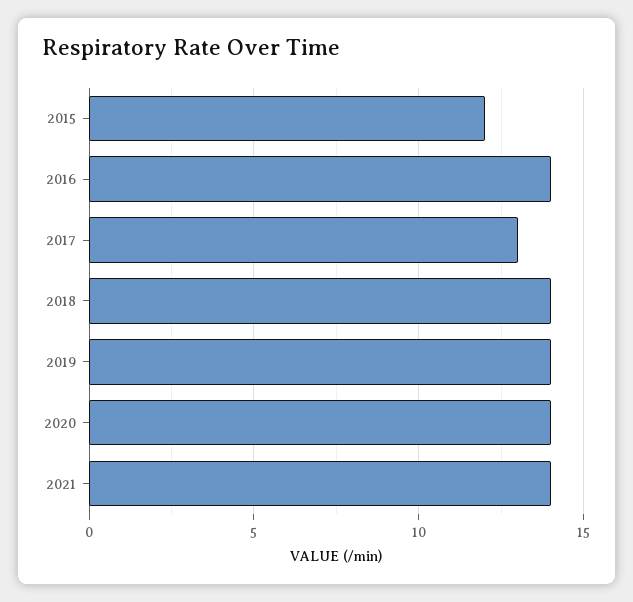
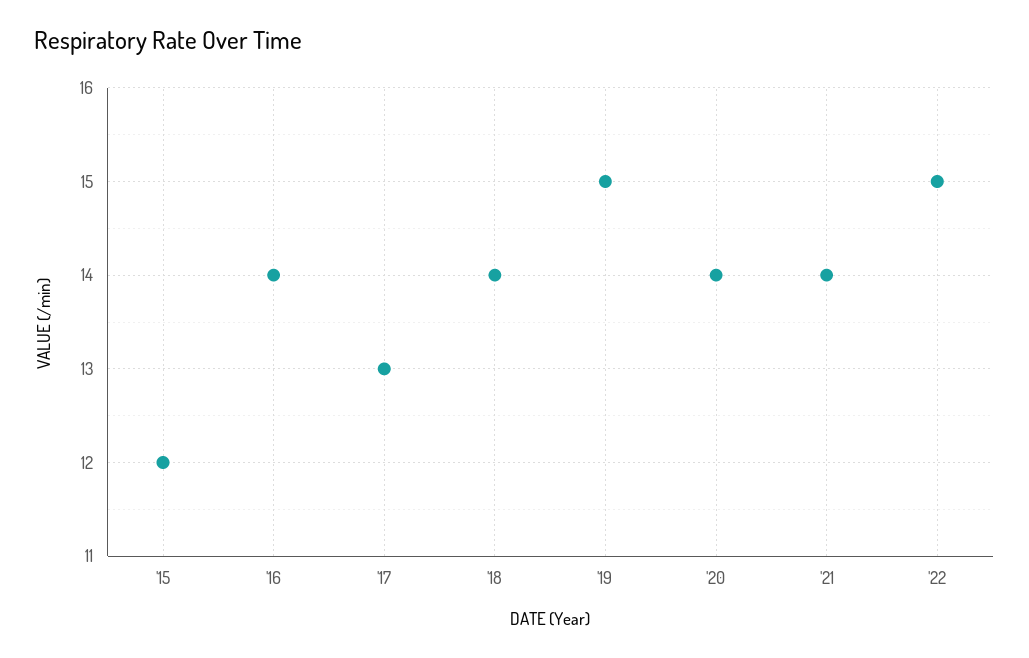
2019: 14 -> 15
'22: none -> 15

